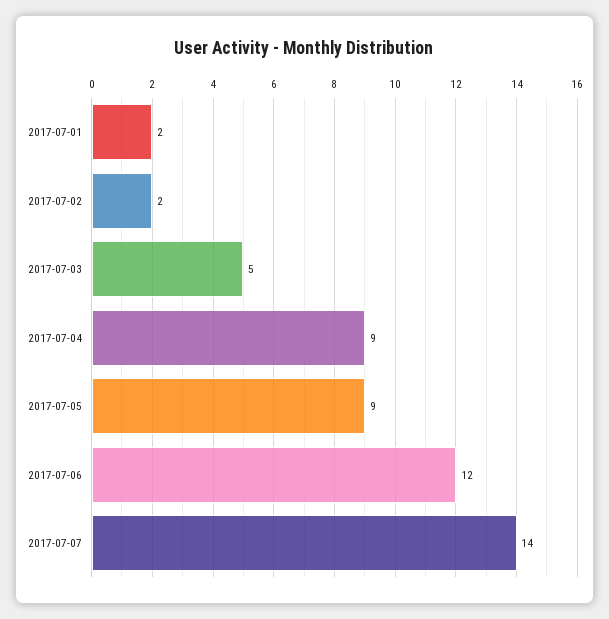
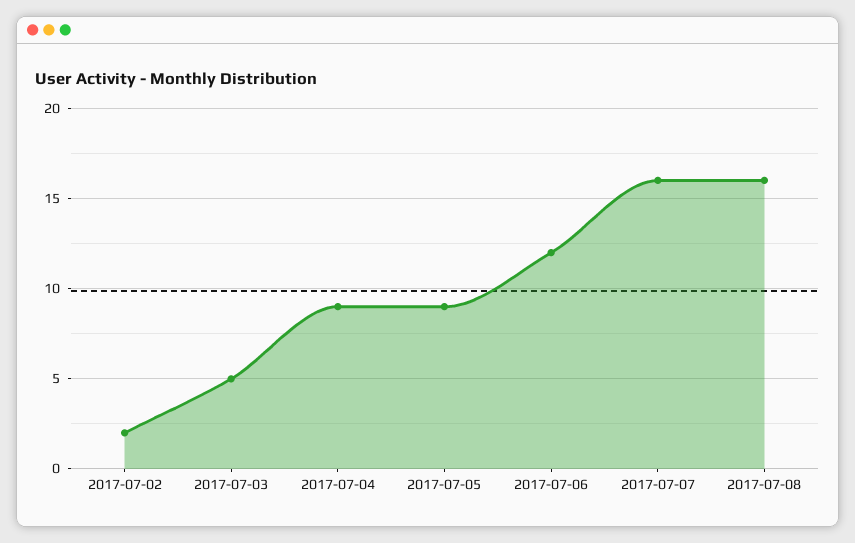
2017-07-01: 2 -> none
2017-07-07: 14 -> 16
2017-07-08: none -> 16

